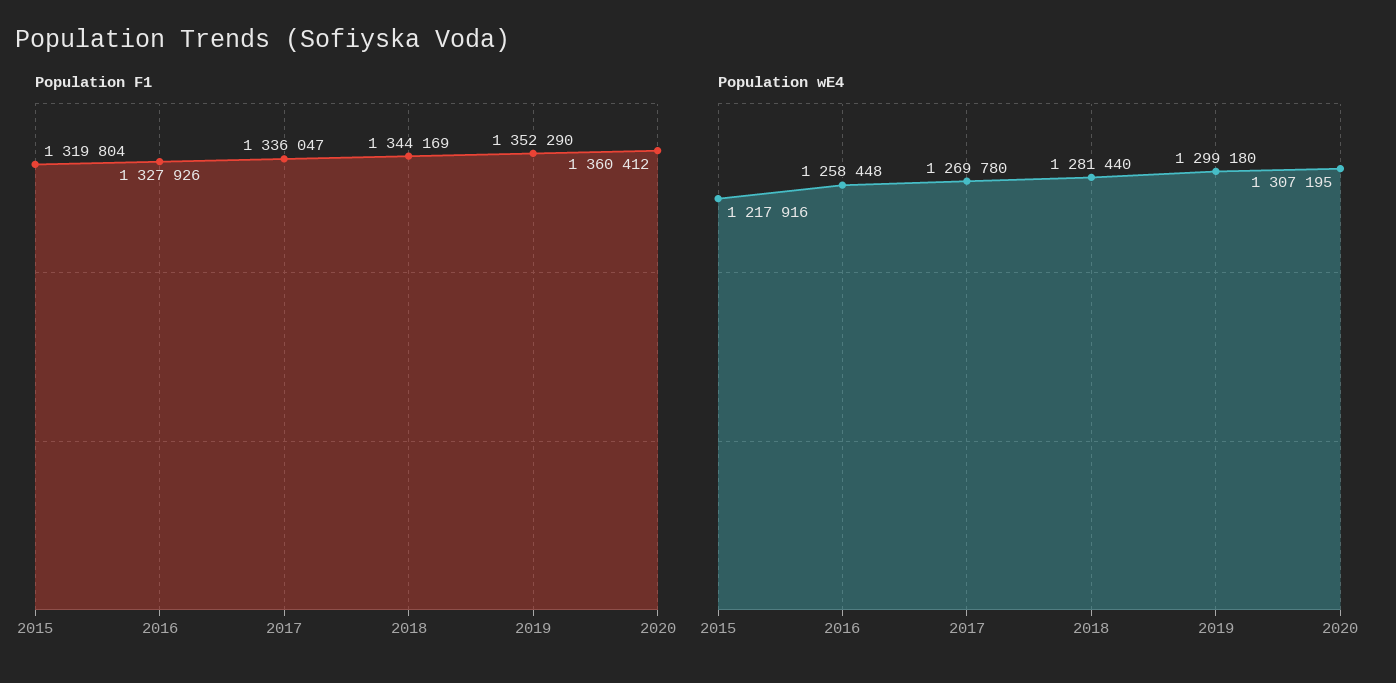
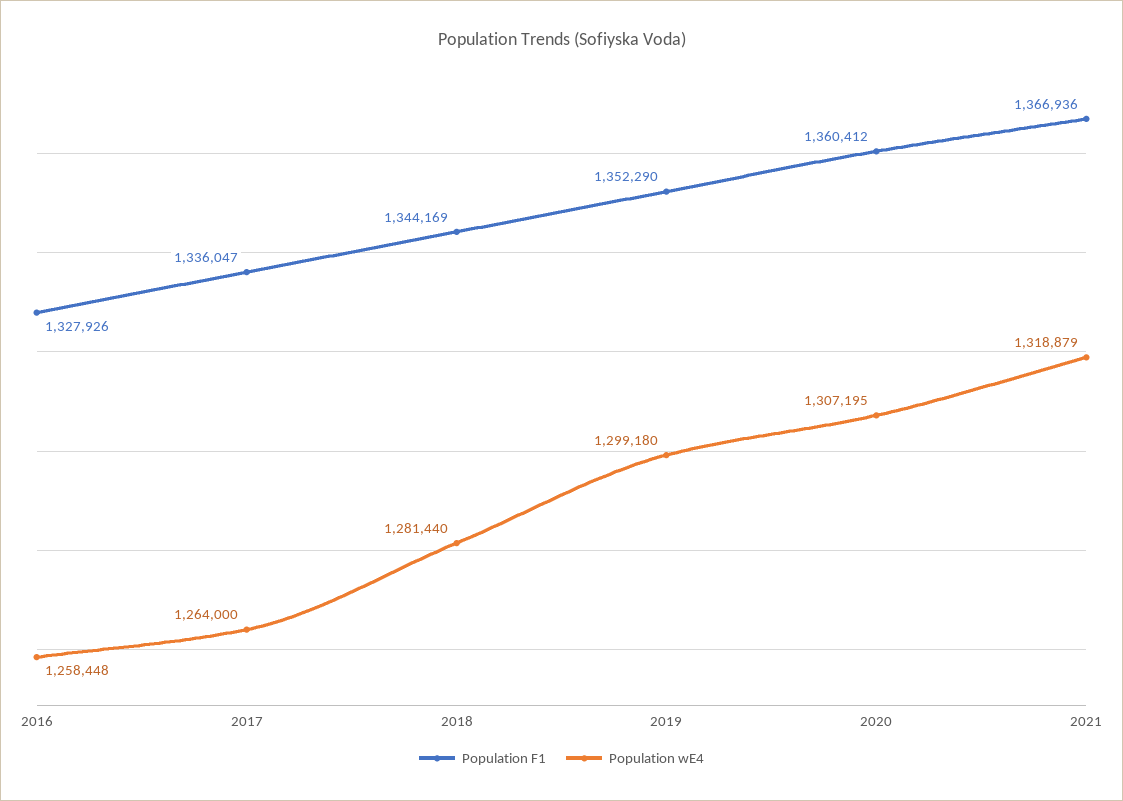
Population F1, 2015: 1319804 -> none
Population wE4, 2015: 1217916 -> none
Population wE4, 2017: 1269780 -> 1264000
Population F1, 2021: none -> 1366936
Population wE4, 2021: none -> 1318879

